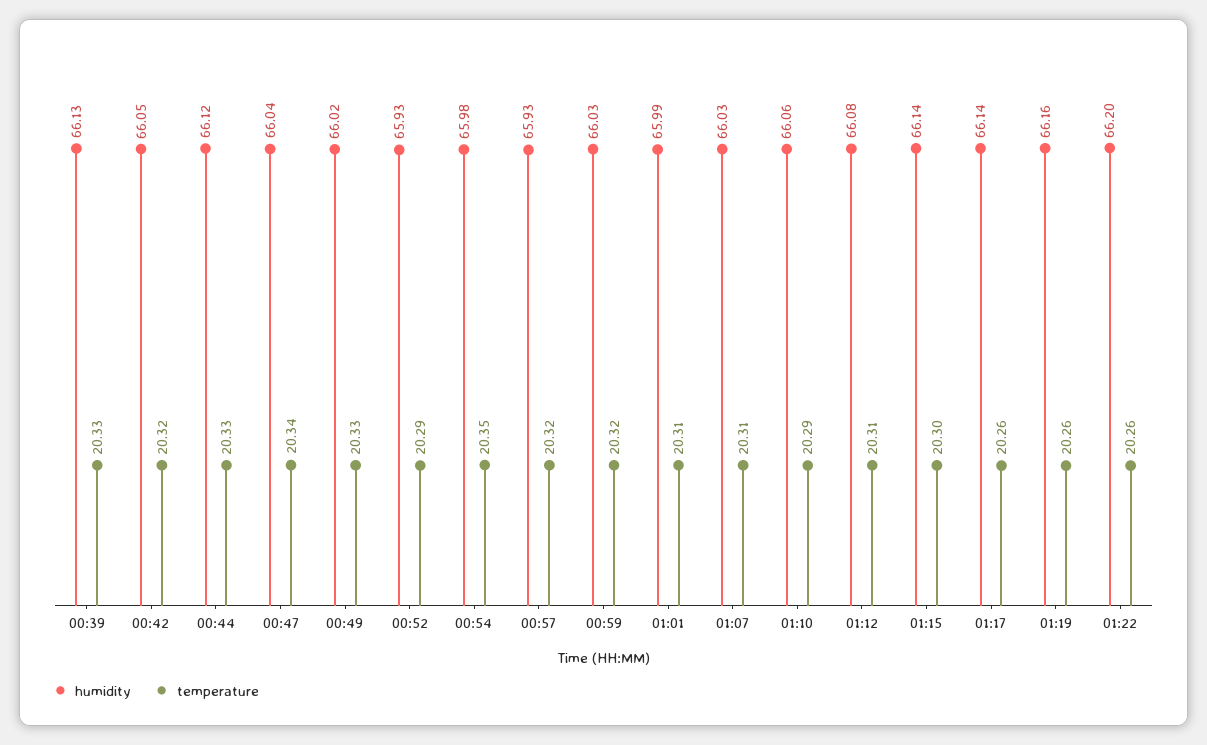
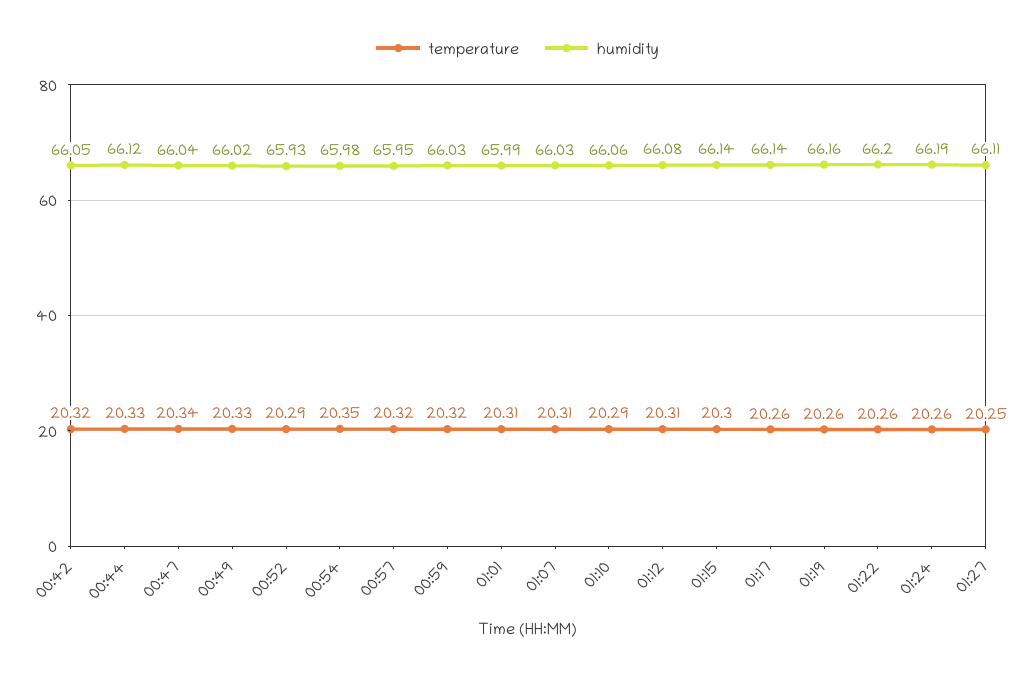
humidity, 00:39: 66.13 -> none
temperature, 00:39: 20.33 -> none
humidity, 00:57: 65.93 -> 65.95
temperature, 01:24: none -> 20.26
humidity, 01:24: none -> 66.19
temperature, 01:27: none -> 20.25
humidity, 01:27: none -> 66.11

